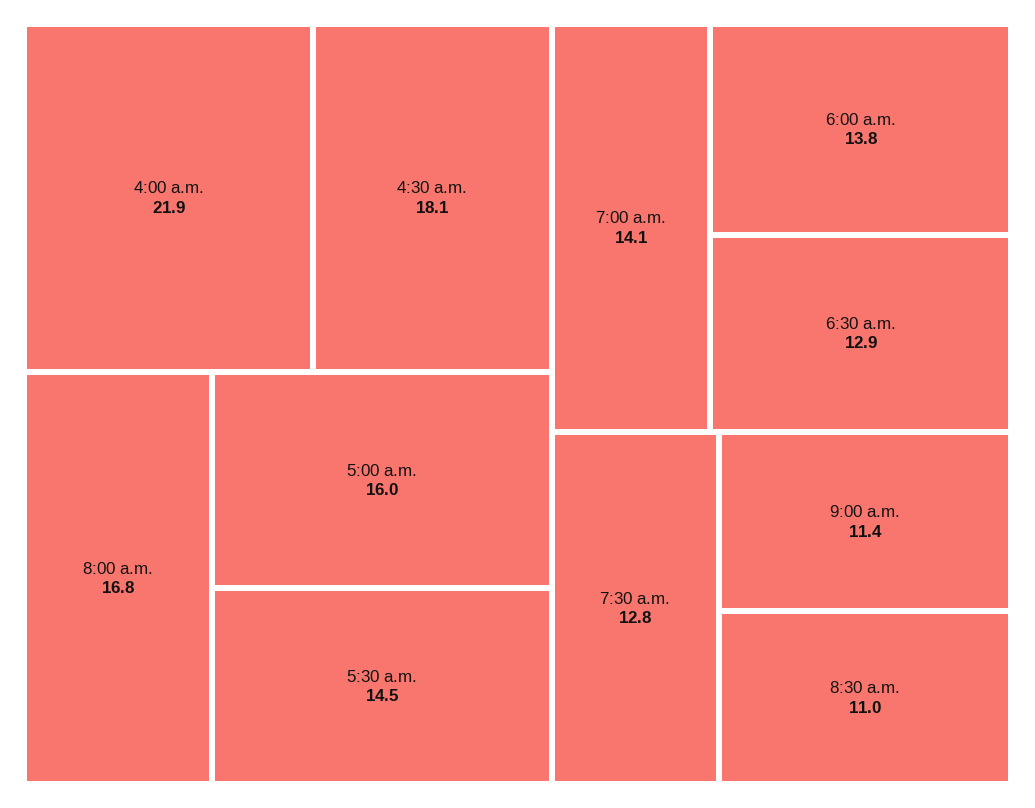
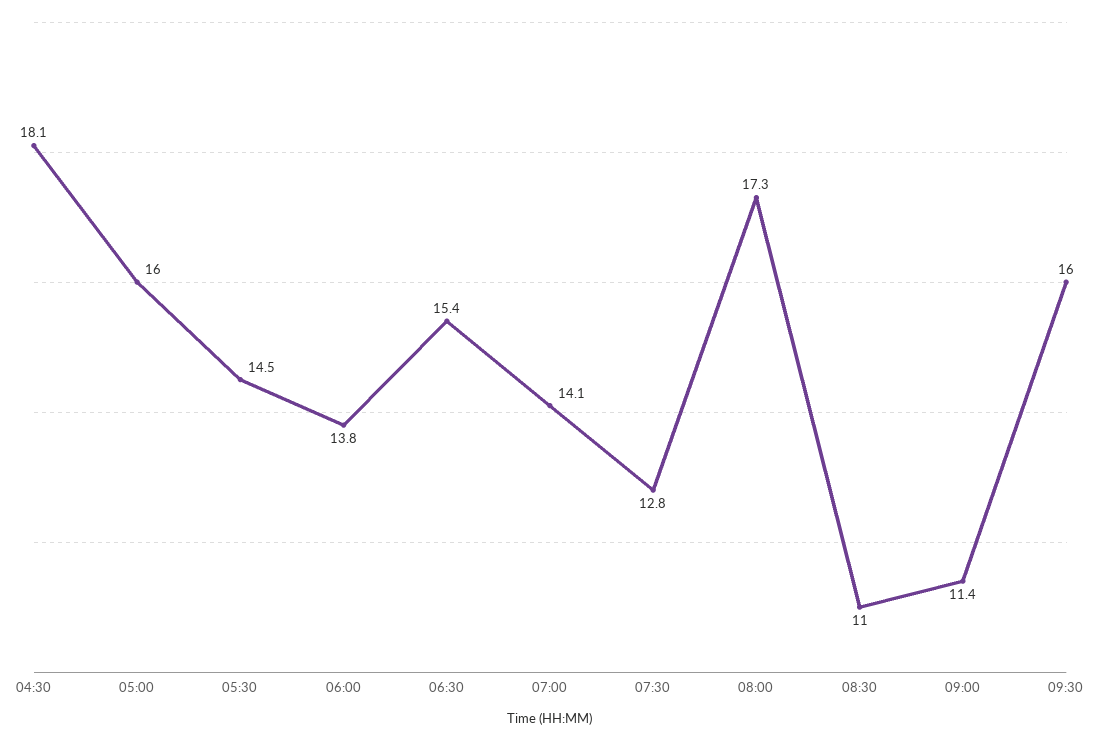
4:00 a.m.: 21.9 -> none
8:00 a.m.: 16.8 -> 17.3
6:30 a.m.: 12.9 -> 15.4
09:30: none -> 16

